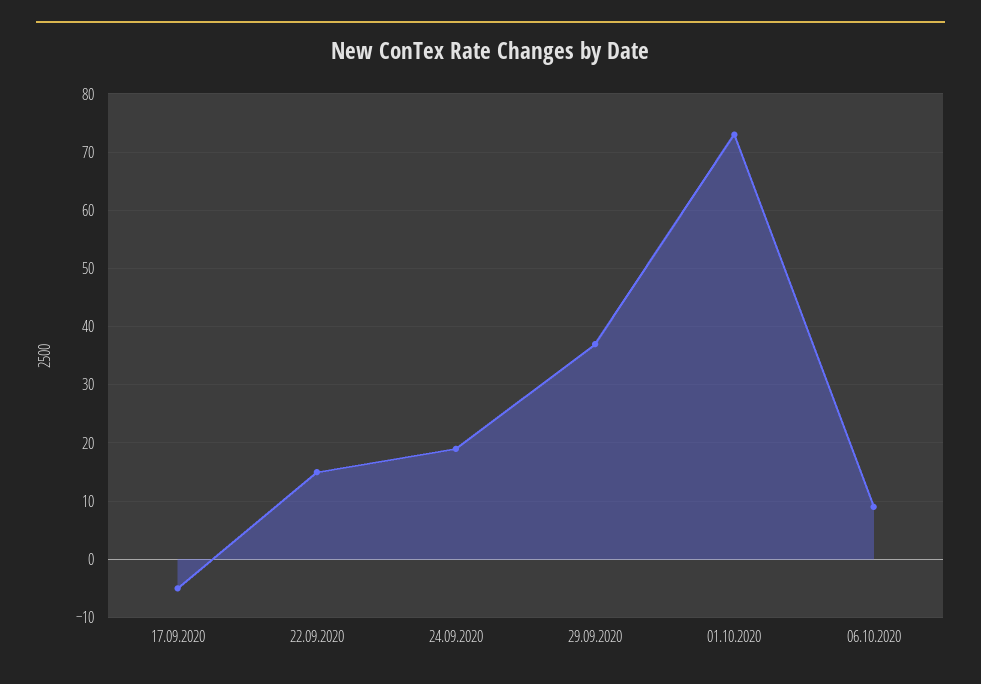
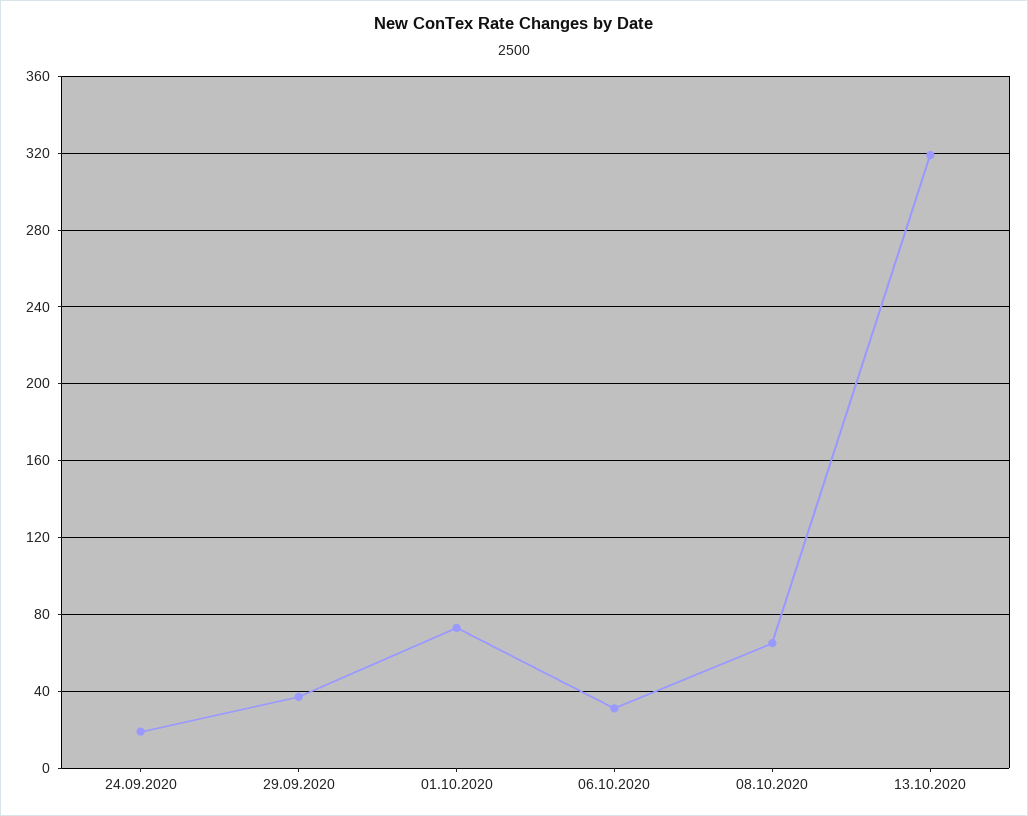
17.09.2020: -5 -> none
22.09.2020: 15 -> none
06.10.2020: 10 -> 30
08.10.2020: none -> 65
13.10.2020: none -> 320

